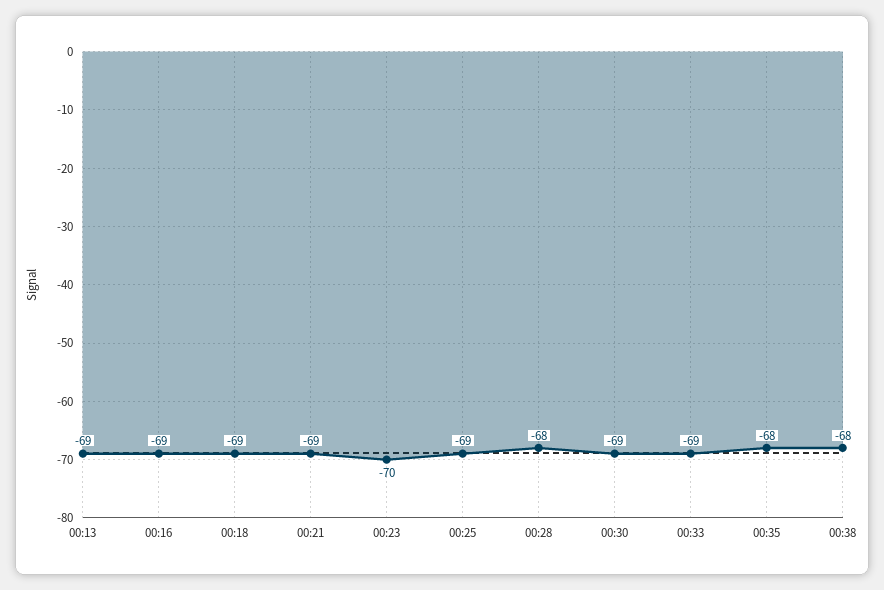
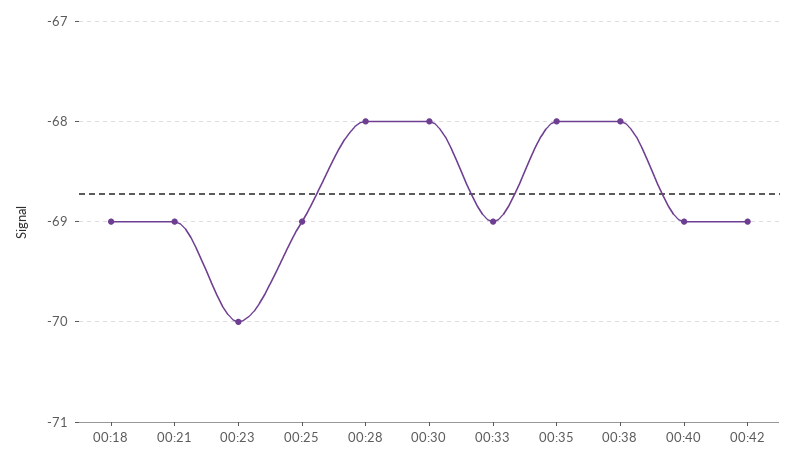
00:13: -69 -> none
00:16: -69 -> none
00:30: -69 -> -68
00:40: none -> -69
00:42: none -> -69

